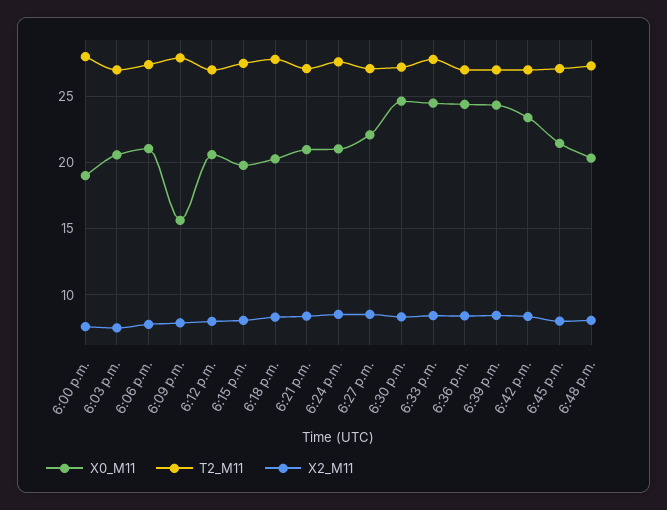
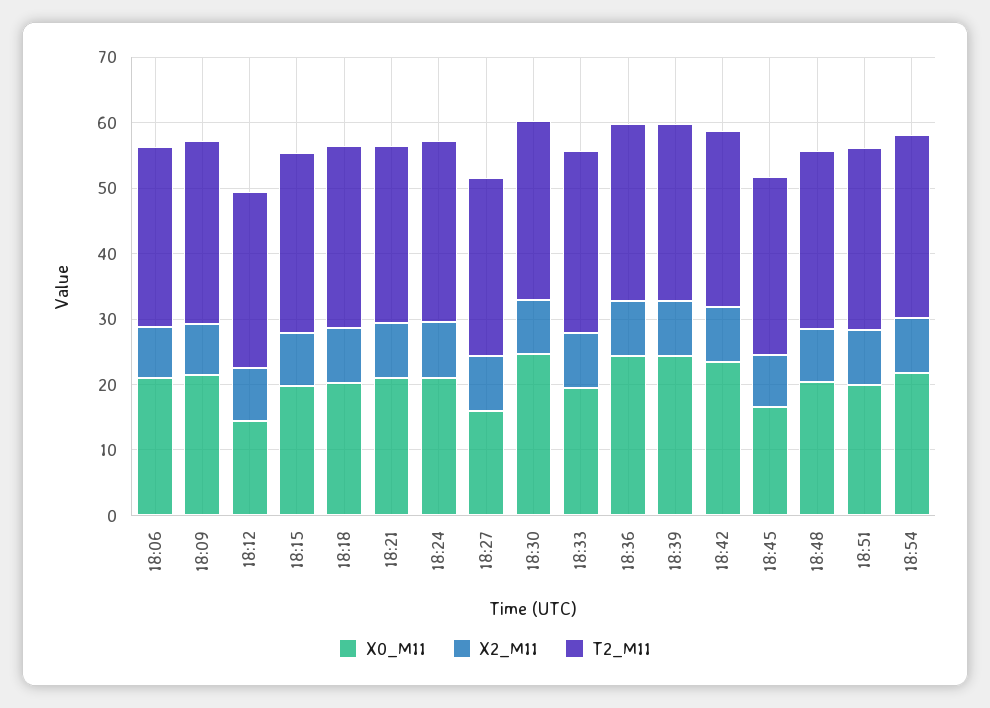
X0_M11, 6:00 p.m.: 19 -> none
T2_M11, 6:00 p.m.: 28 -> none
X2_M11, 6:00 p.m.: 7.5 -> none
X0_M11, 6:03 p.m.: 20.5 -> none
T2_M11, 6:03 p.m.: 27 -> none
X2_M11, 6:03 p.m.: 7.5 -> none
X0_M11, 6:09 p.m.: 15.5 -> 22
X0_M11, 6:12 p.m.: 20.5 -> 14
X0_M11, 6:27 p.m.: 22 -> 16
X0_M11, 6:33 p.m.: 24.5 -> 20
X0_M11, 6:45 p.m.: 21.5 -> 16
X0_M11, 18:51: none -> 20
X2_M11, 18:51: none -> 8
T2_M11, 18:51: none -> 28
X0_M11, 18:54: none -> 22
X2_M11, 18:54: none -> 8
T2_M11, 18:54: none -> 28

